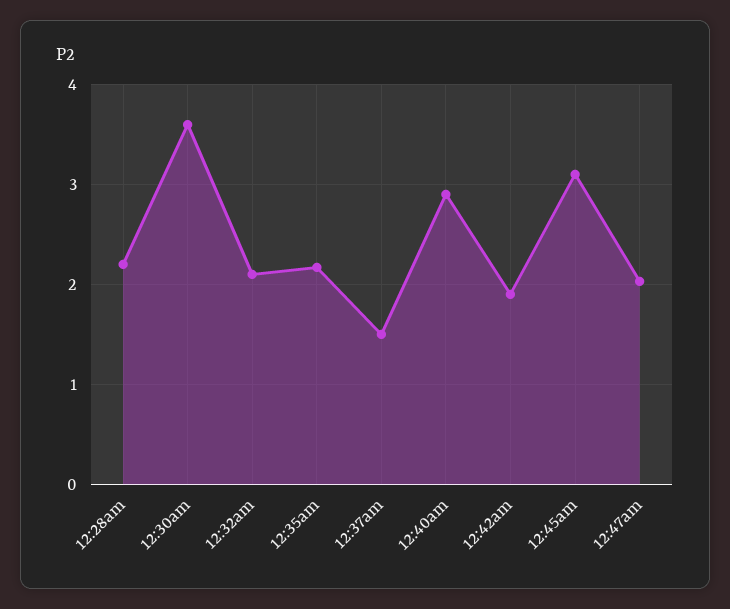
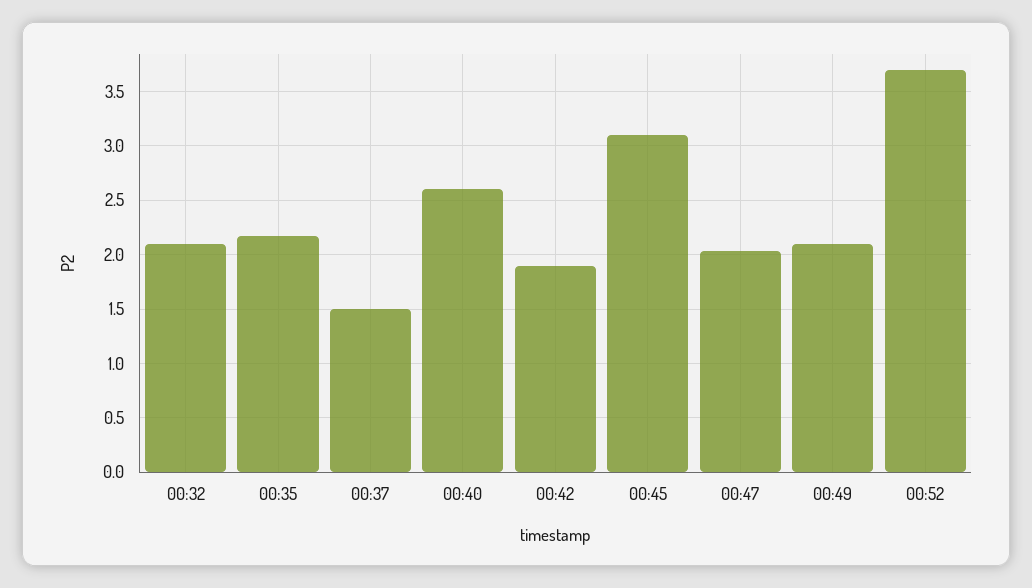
12:28am: 2.2 -> none
12:30am: 3.6 -> none
12:40am: 2.9 -> 2.6
00:49: none -> 2.1
00:52: none -> 3.7

